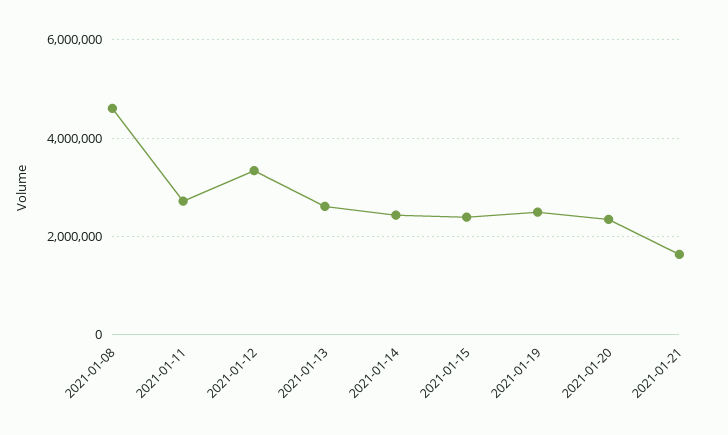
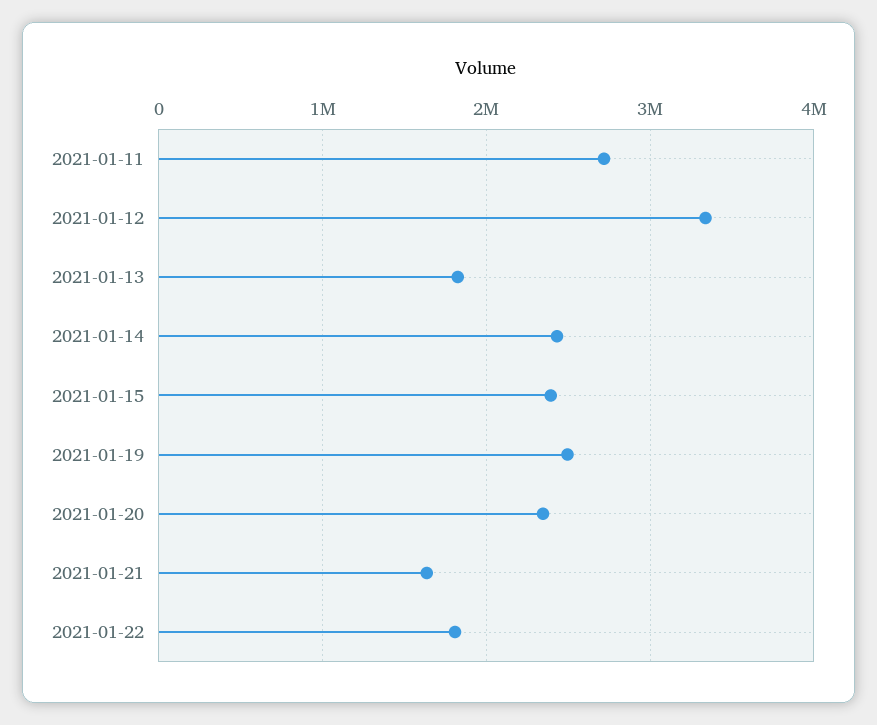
2021-01-08: 4600000 -> none
2021-01-13: 2600000 -> 1800000
2021-01-22: none -> 1800000

